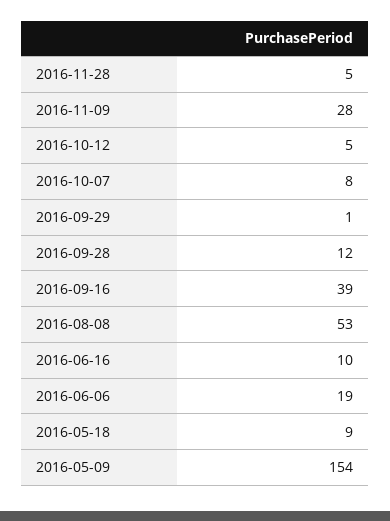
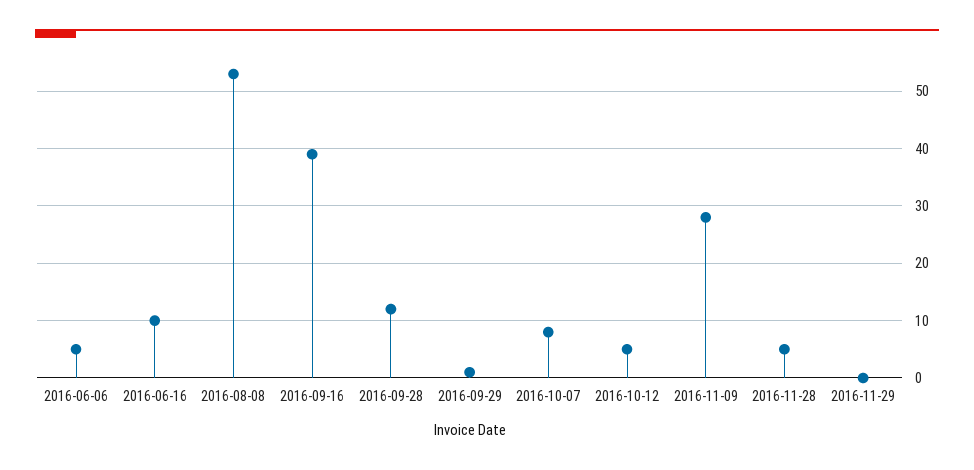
2016-06-06: 19 -> 5
2016-05-18: 9 -> none
2016-05-09: 154 -> none
2016-11-29: none -> 0

